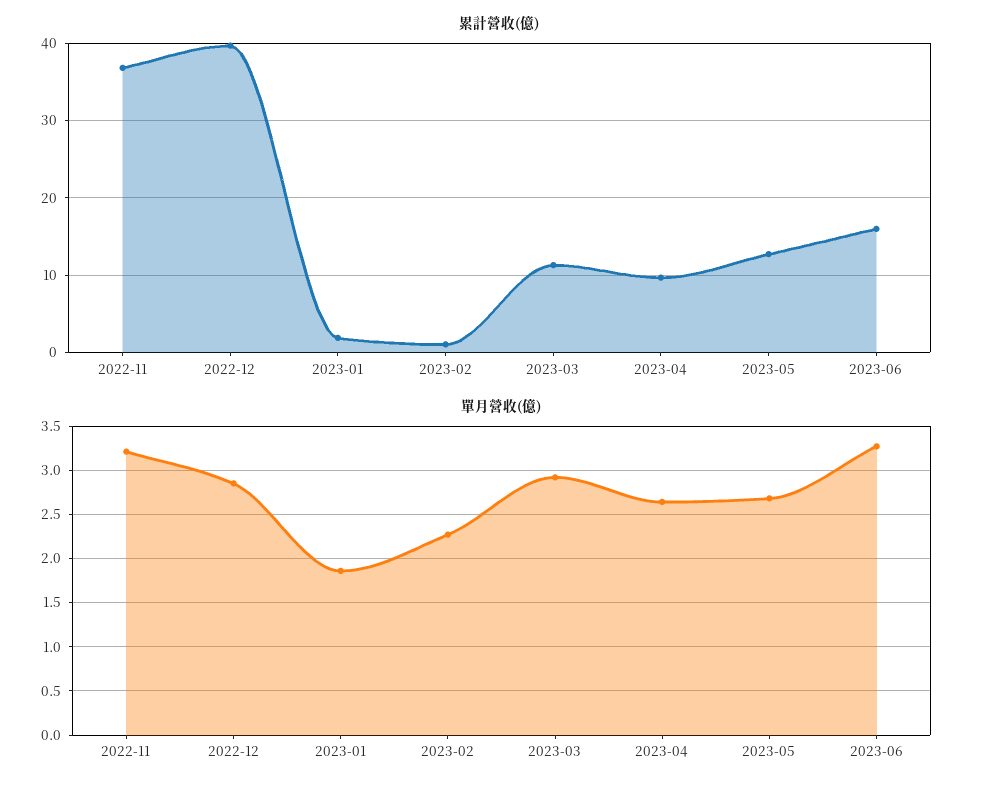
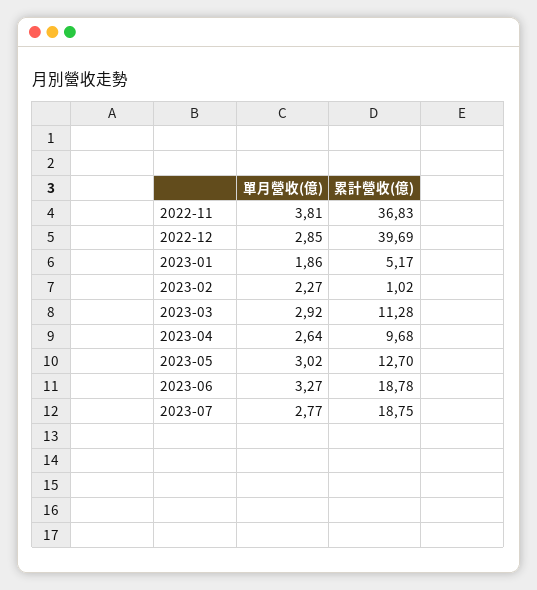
累計營收(億), 2023-01: 2 -> 5.17
累計營收(億), 2023-06: 16 -> 18.78
單月營收(億), 2022-11: 3.2 -> 3.81
單月營收(億), 2023-05: 2.7 -> 3.02
單月營收(億), 2023-07: none -> 2.77
累計營收(億), 2023-07: none -> 18.75

